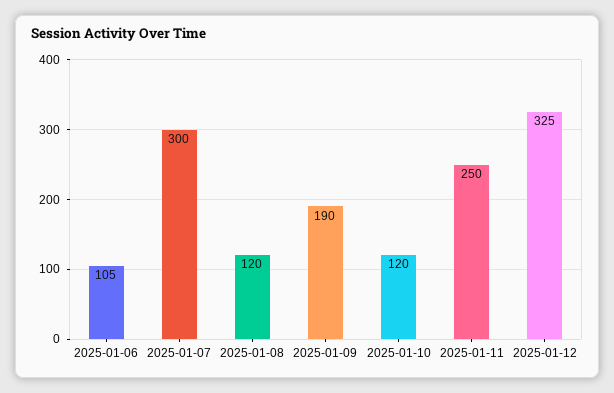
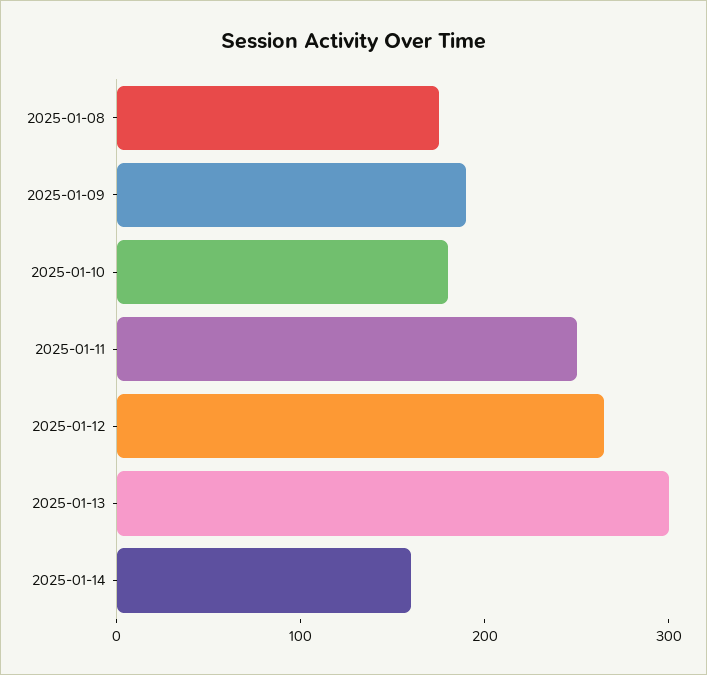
2025-01-06: 105 -> none
2025-01-07: 300 -> none
2025-01-08: 120 -> 180
2025-01-10: 120 -> 180
2025-01-12: 325 -> 260
2025-01-13: none -> 300
2025-01-14: none -> 160

